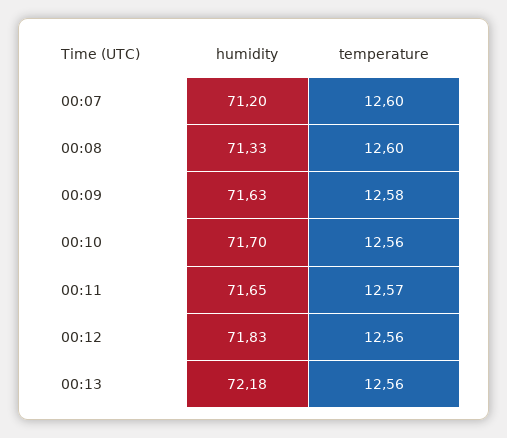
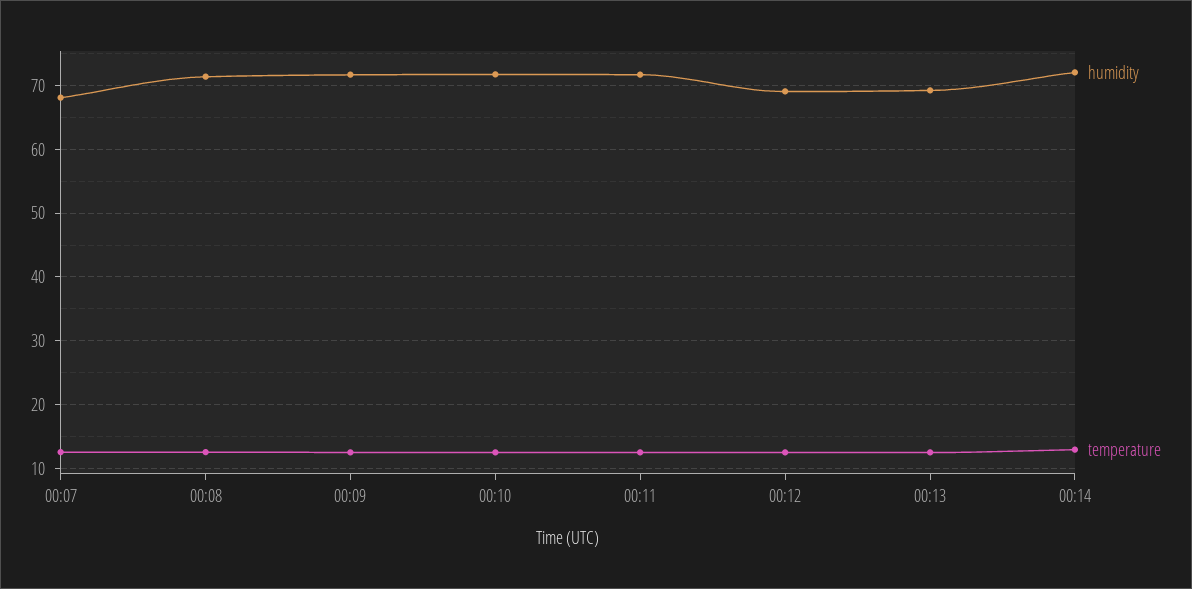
humidity, 00:07: 71.2 -> 68
humidity, 00:12: 71.83 -> 69
humidity, 00:13: 72.18 -> 69
humidity, 00:14: none -> 72
temperature, 00:14: none -> 13

